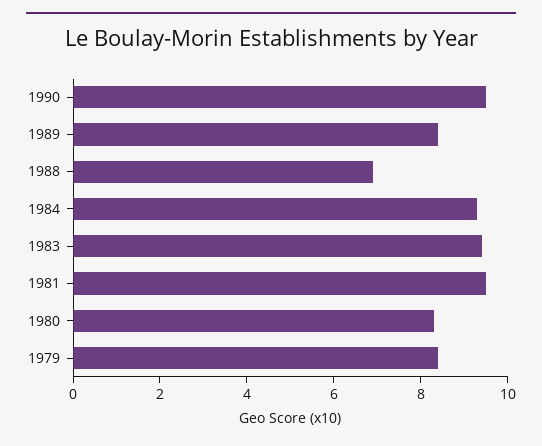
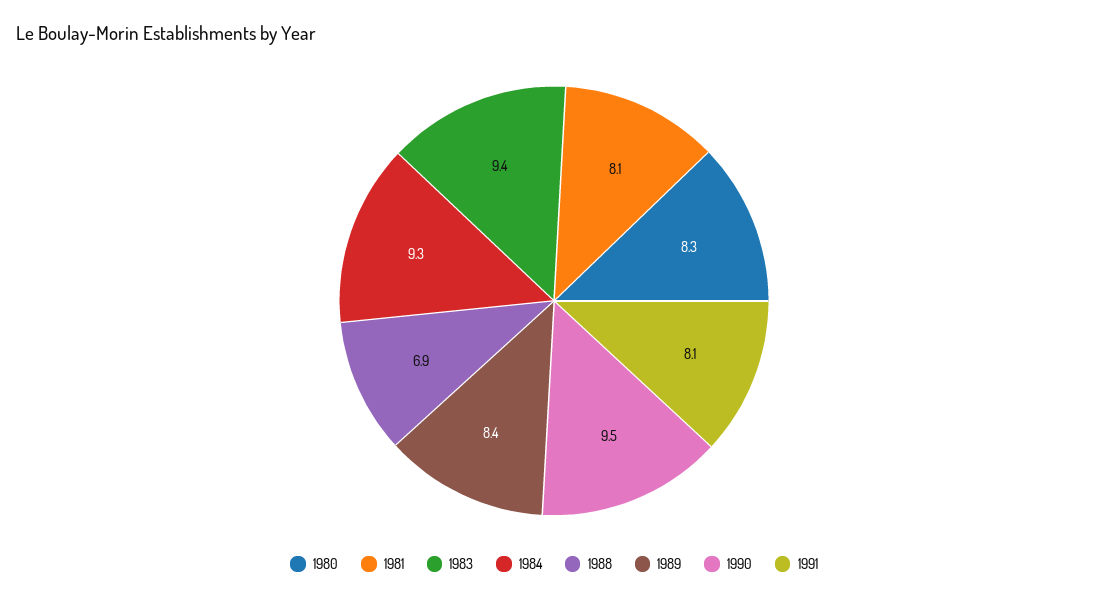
1981: 9.5 -> 8.1
1979: 8.5 -> none
1991: none -> 8.1

